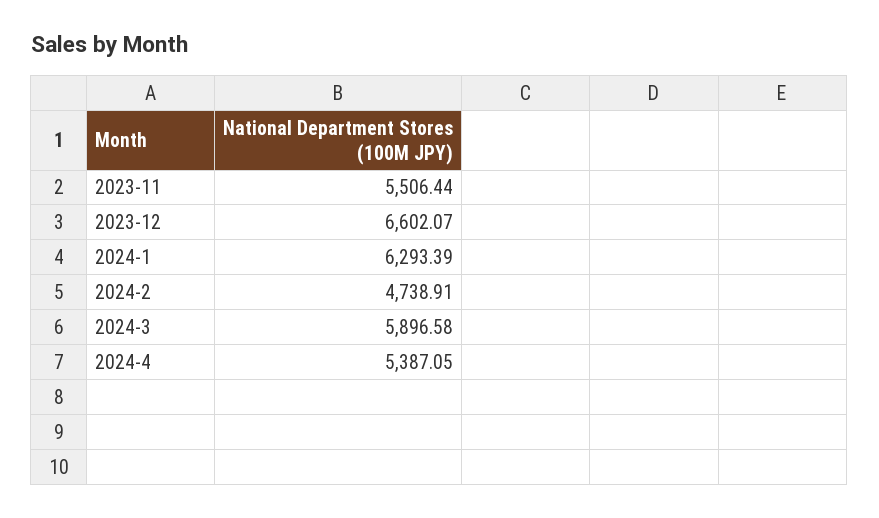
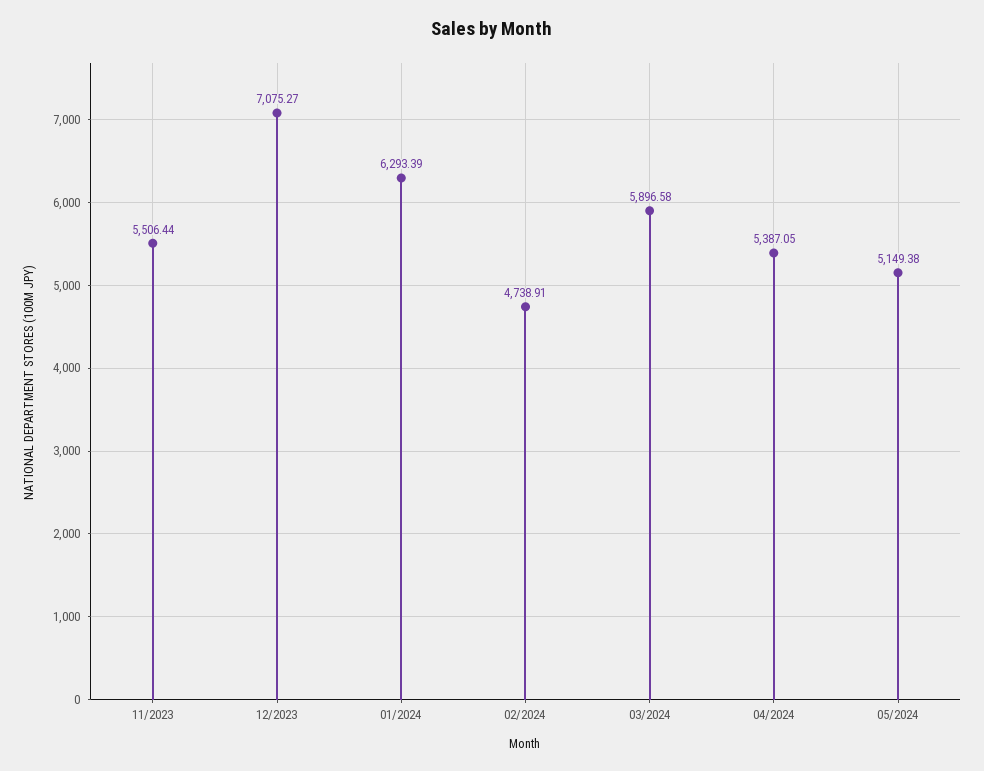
2023-12: 6602.07 -> 7075.27
05/2024: none -> 5149.38

